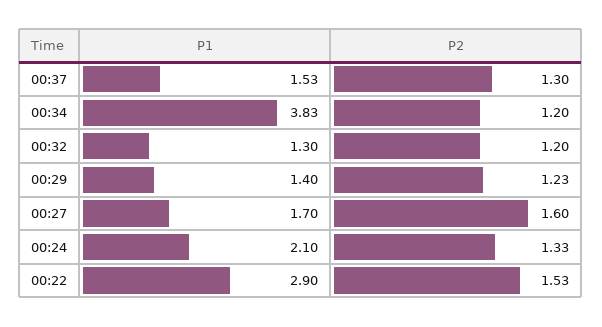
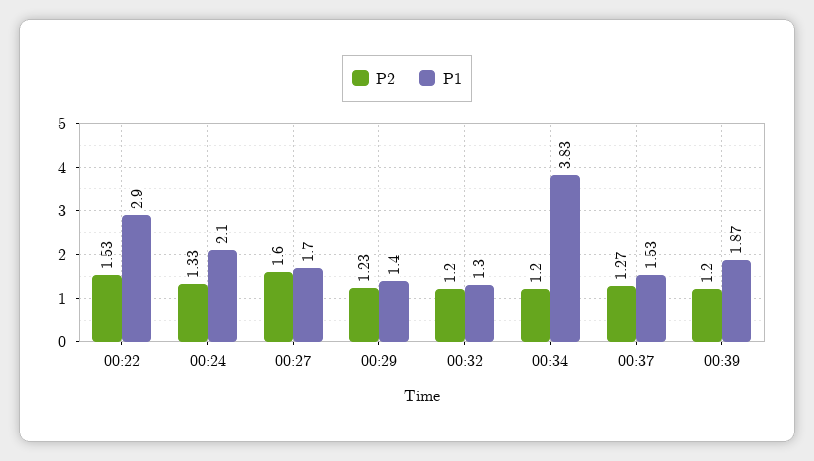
P2, 00:37: 1.3 -> 1.27
P2, 00:39: none -> 1.2
P1, 00:39: none -> 1.87

